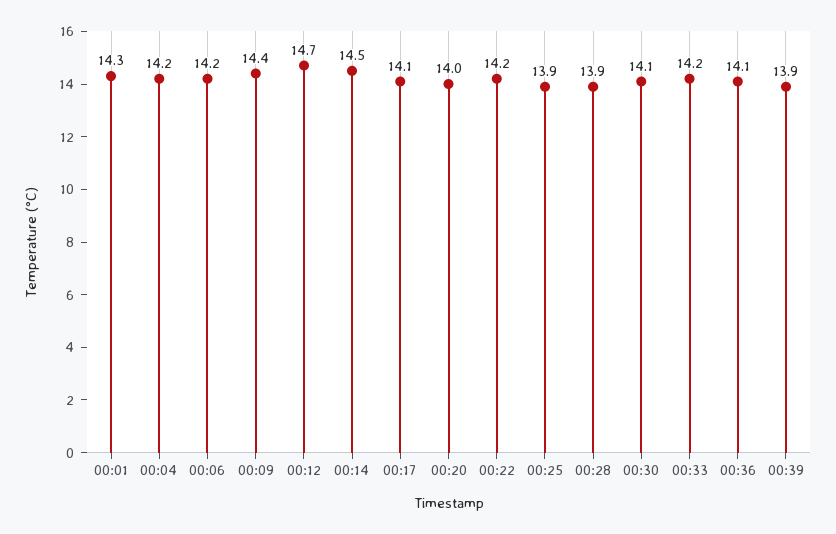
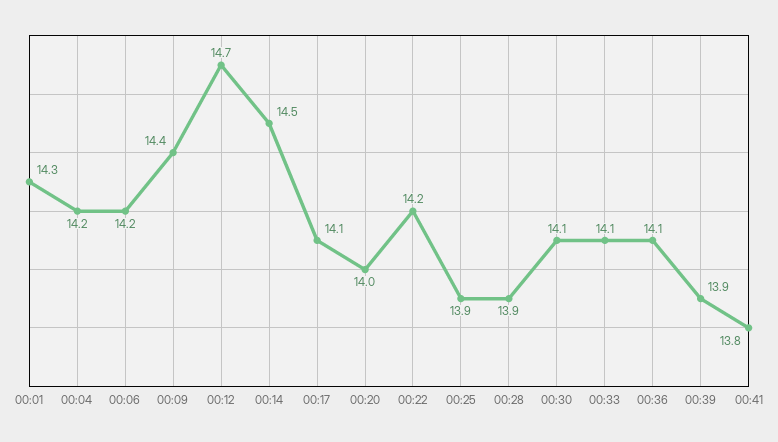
00:33: 14.2 -> 14.1
00:41: none -> 13.8

